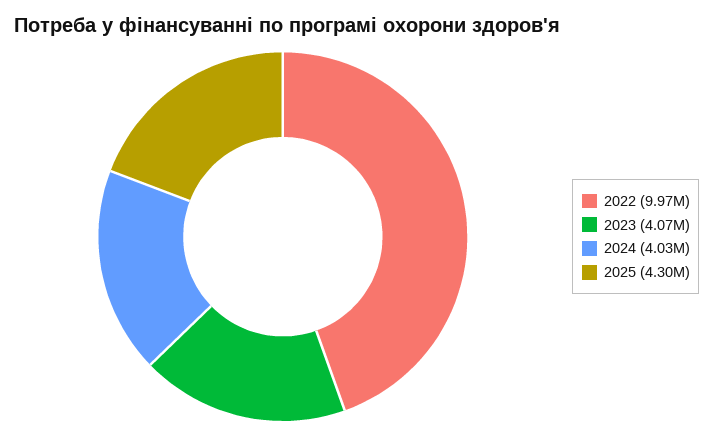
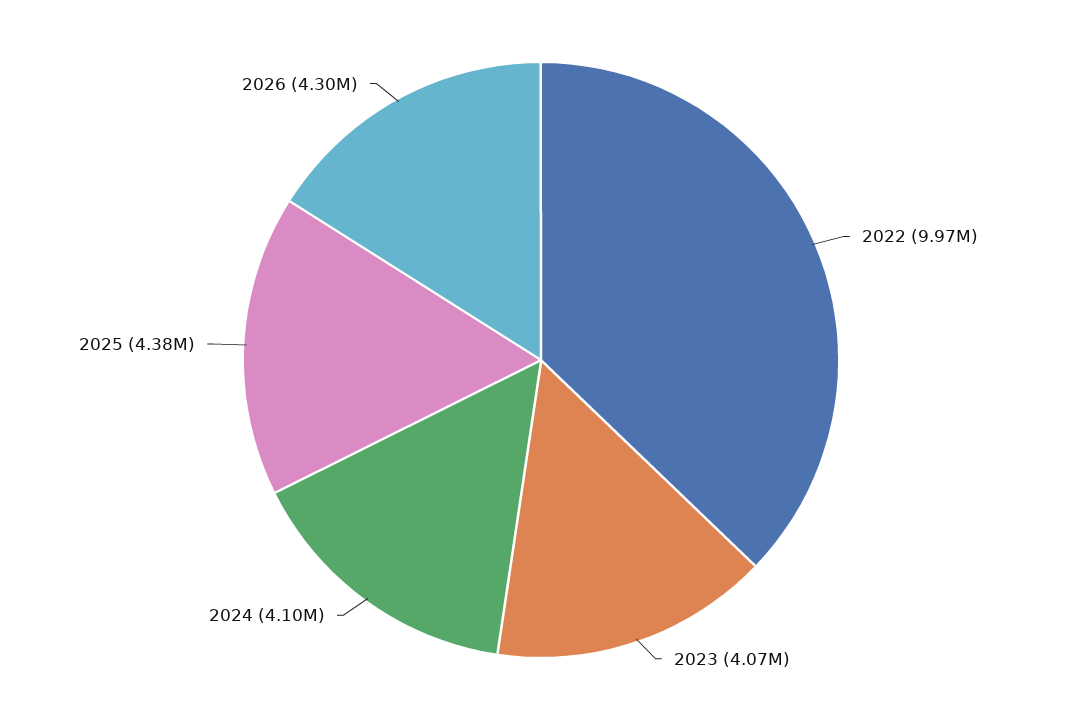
2024: 4030000 -> 4100000
2025: 4300000 -> 4380000
2026: none -> 4300000

